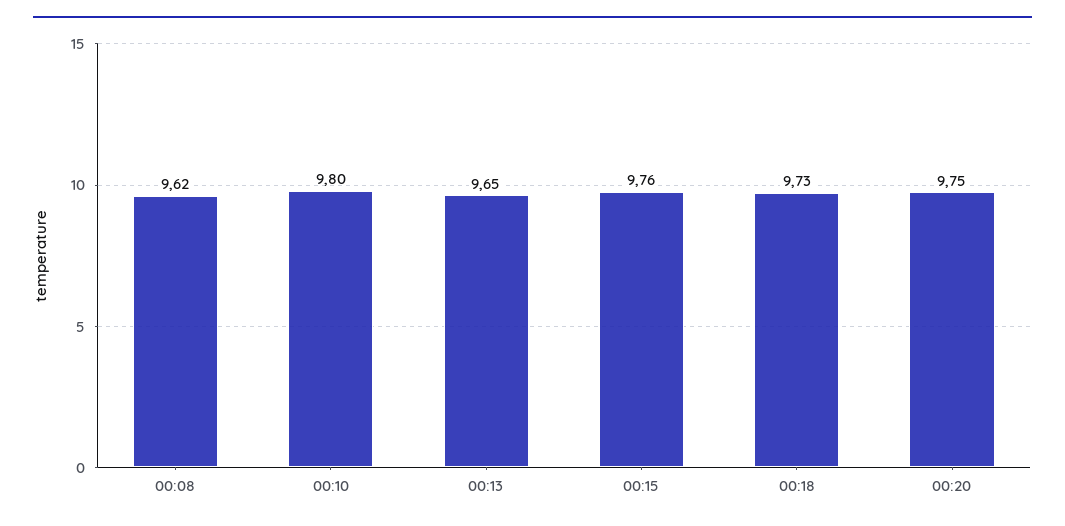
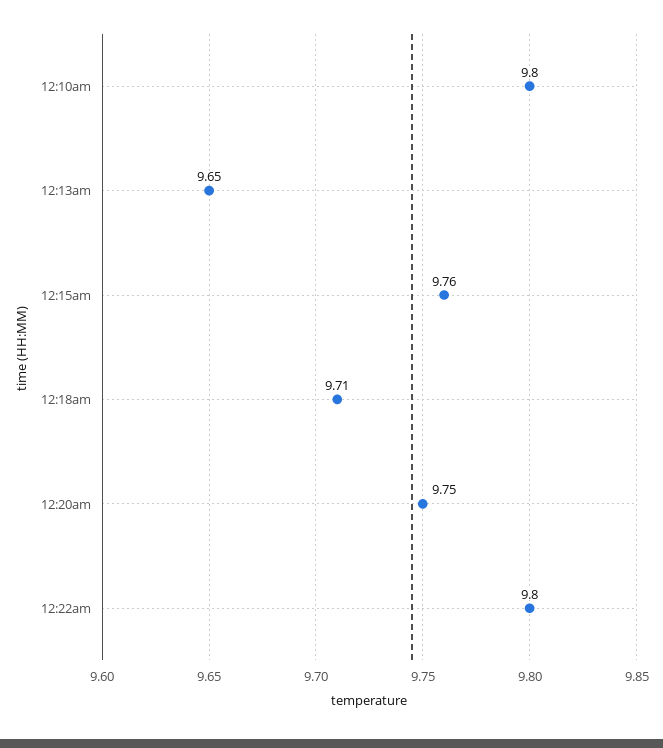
00:08: 9.62 -> none
00:18: 9.73 -> 9.71
12:22am: none -> 9.8

